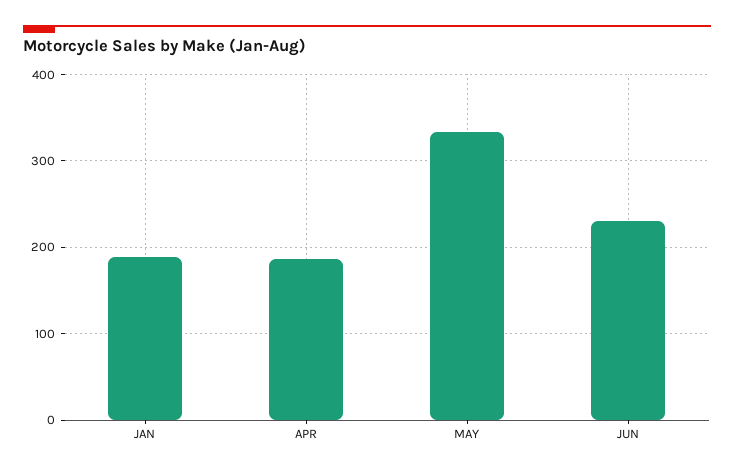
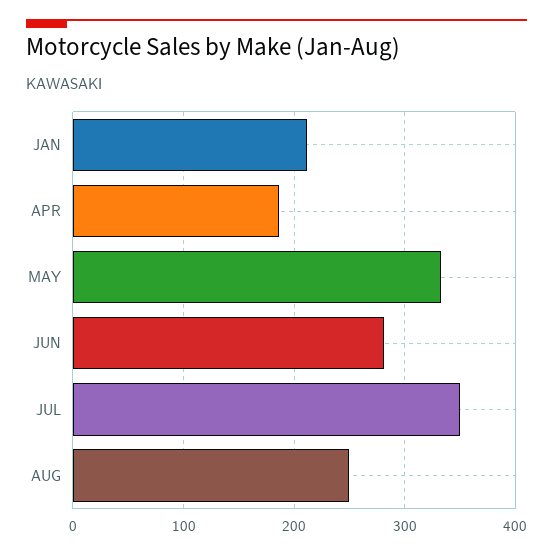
JAN: 190 -> 210
JUN: 230 -> 280
JUL: none -> 350
AUG: none -> 250

